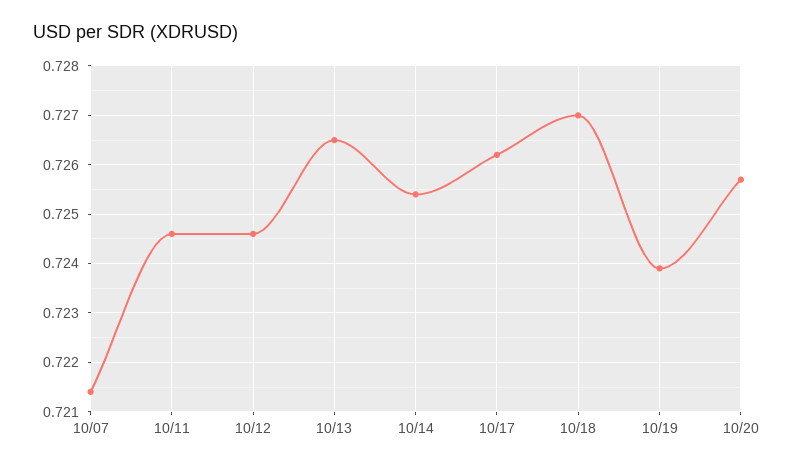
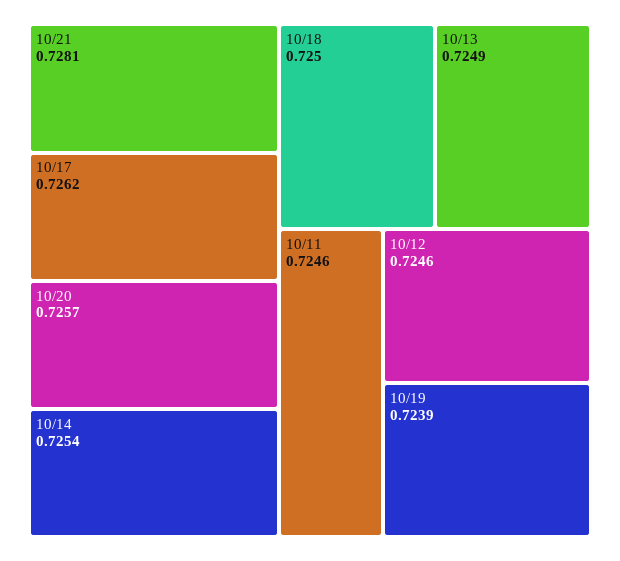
10/07: 0.7215 -> none
10/13: 0.7265 -> 0.7249
10/18: 0.727 -> 0.725
10/21: none -> 0.7281

